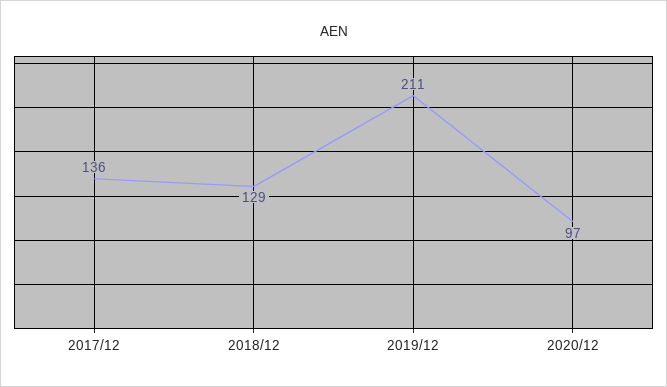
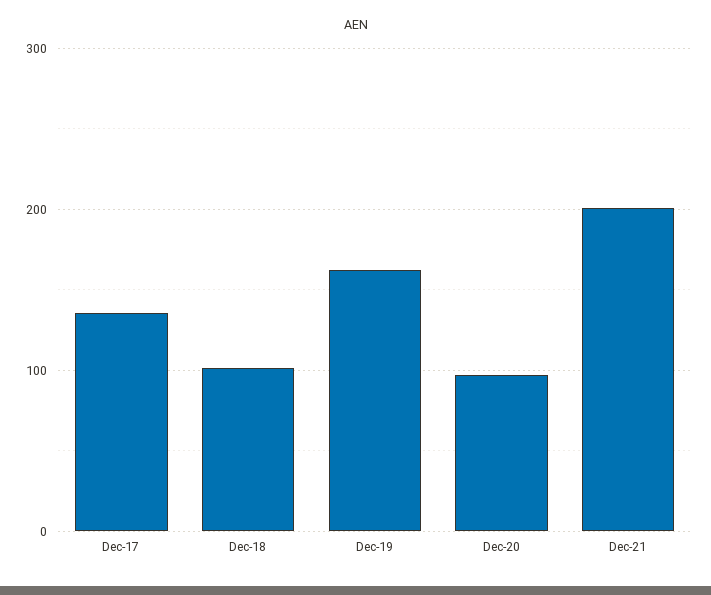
2018/12: 129 -> 100
2019/12: 211 -> 160
Dec-21: none -> 200

